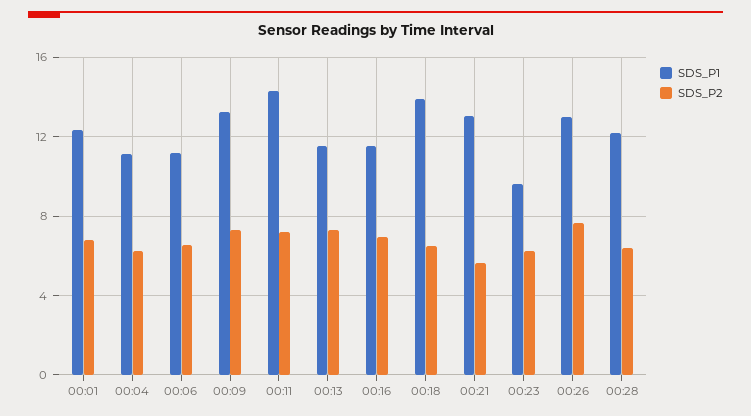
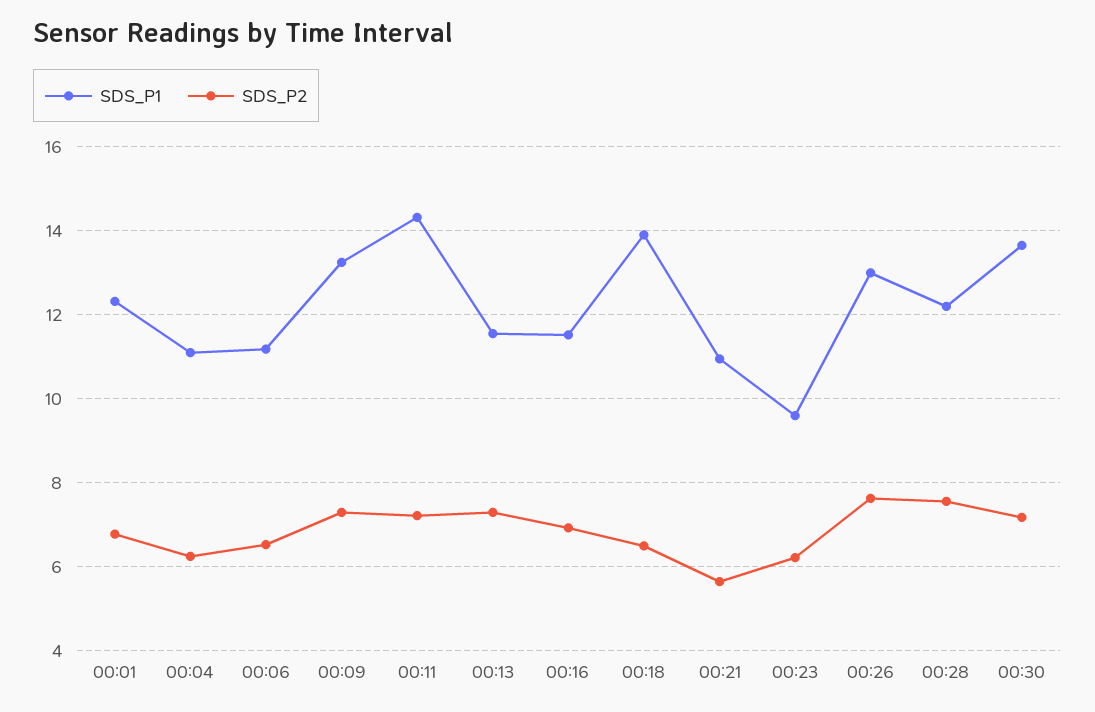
SDS_P1, 00:21: 13 -> 11
SDS_P2, 00:28: 6.5 -> 7.6
SDS_P1, 00:30: none -> 13.6
SDS_P2, 00:30: none -> 7.2

